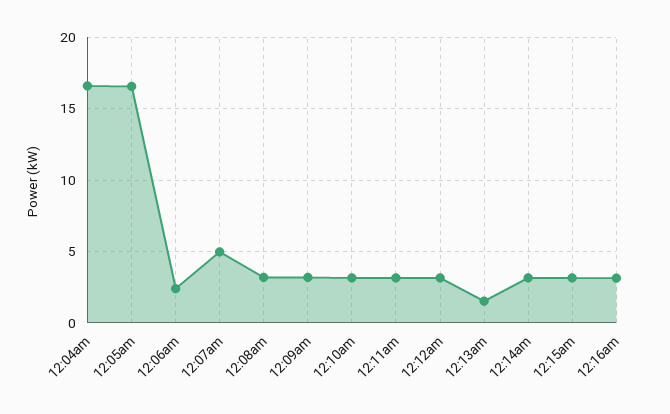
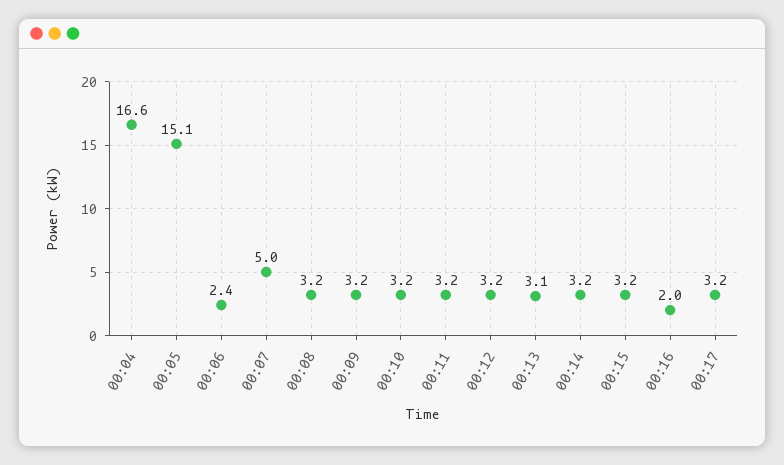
12:05am: 16.5 -> 15.1
12:13am: 1.5 -> 3.1
12:16am: 3 -> 2
00:17: none -> 3.2

